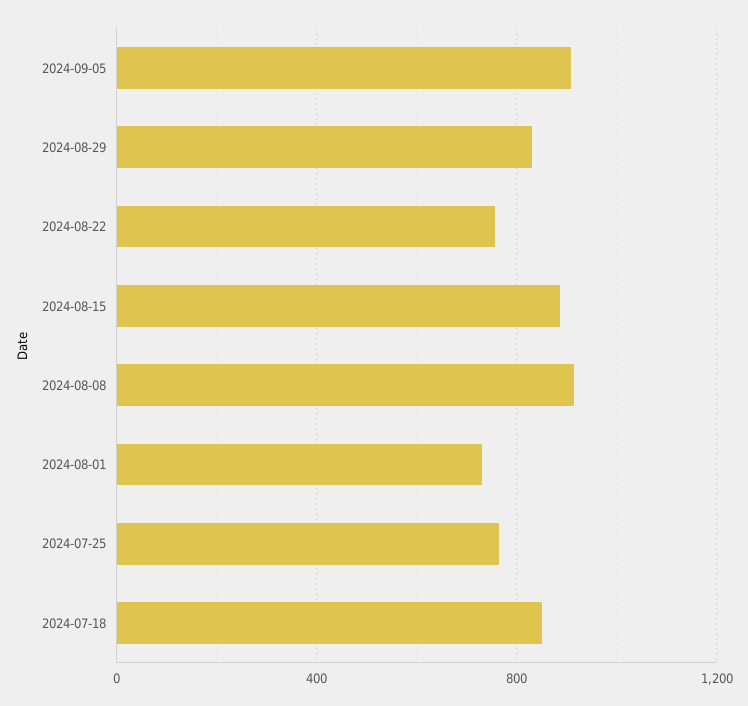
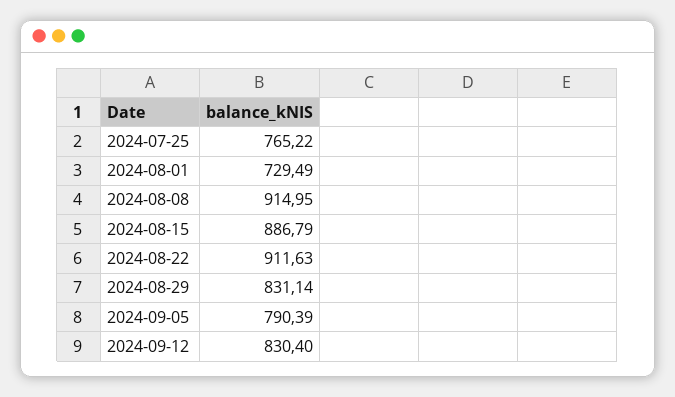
2024-09-05: 900 -> 790.39
2024-08-22: 750 -> 911.63
2024-07-18: 850 -> none
2024-09-12: none -> 830.4

